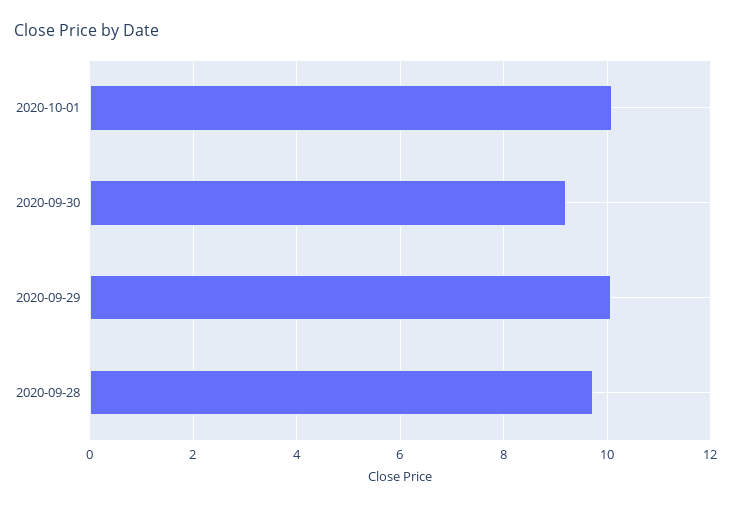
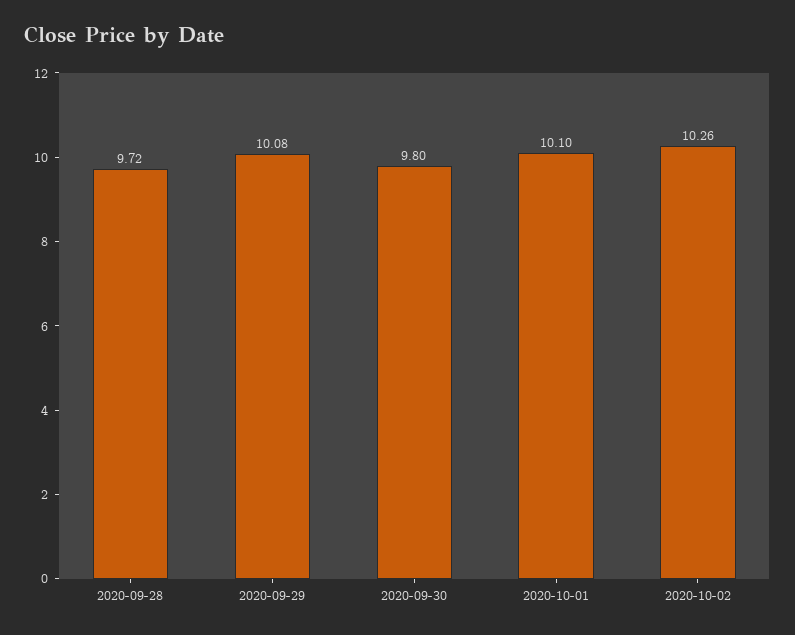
2020-09-30: 9.2 -> 9.8
2020-10-02: none -> 10.26

